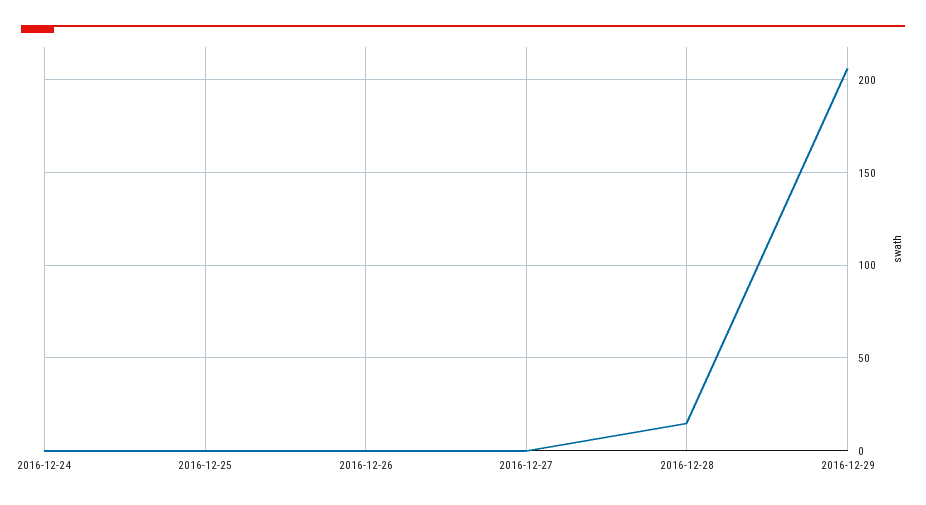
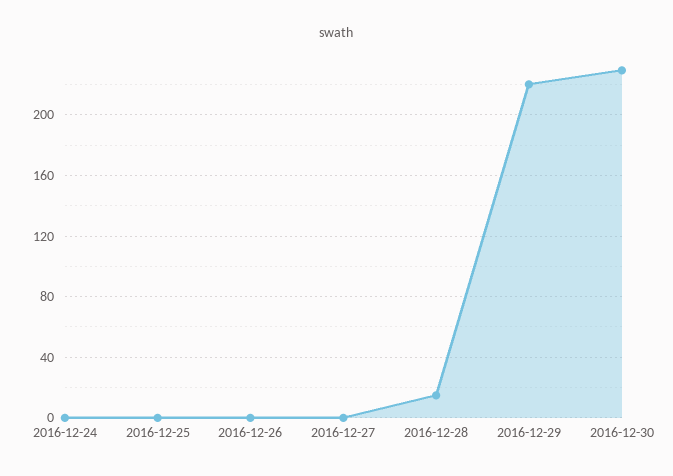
2016-12-29: 205 -> 220
2016-12-30: none -> 230

